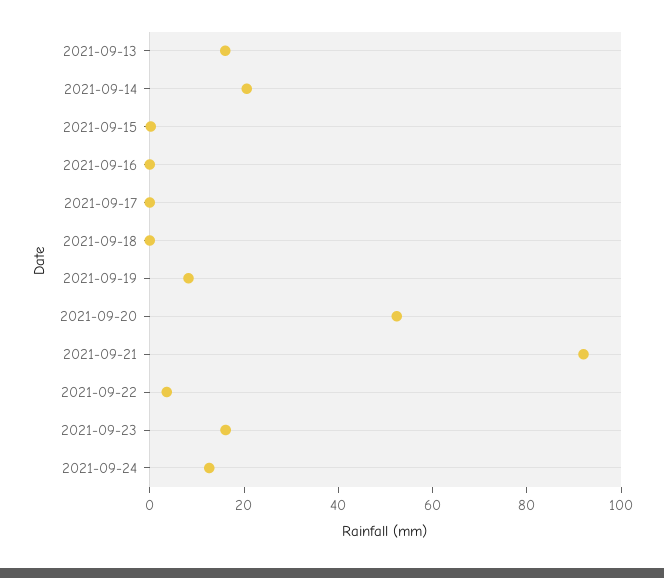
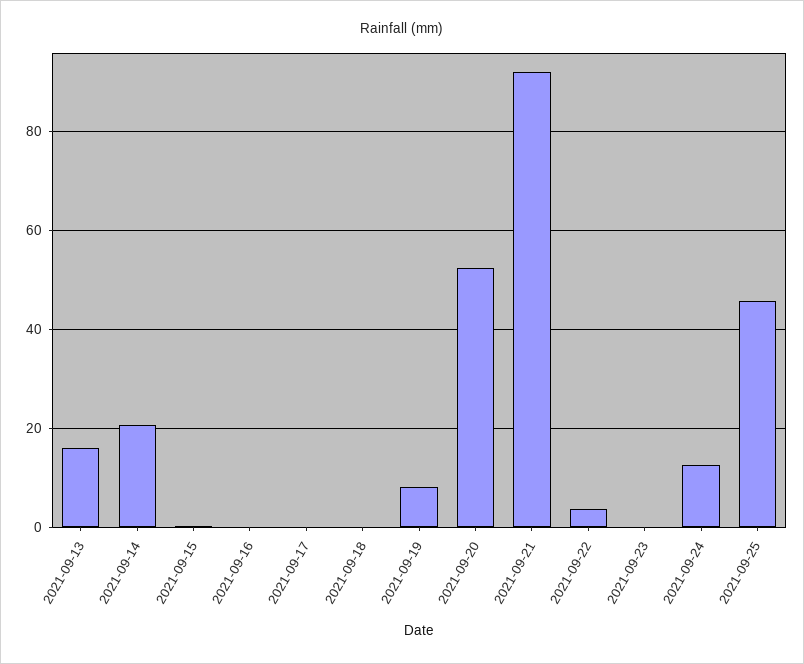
2021-09-23: 15 -> 0
2021-09-25: none -> 46

